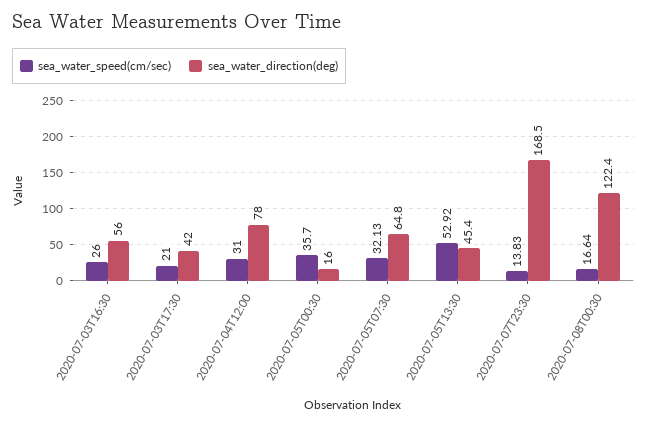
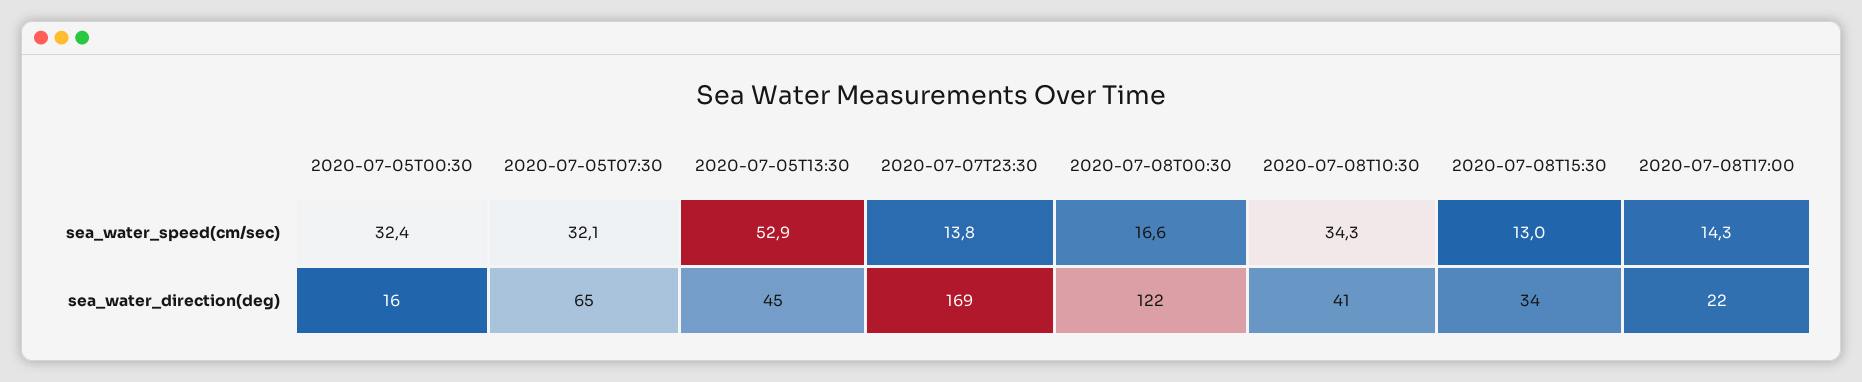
sea_water_speed(cm/sec), 2020-07-03T16:30: 26 -> none
sea_water_direction(deg), 2020-07-03T16:30: 56 -> none
sea_water_speed(cm/sec), 2020-07-03T17:30: 21 -> none
sea_water_direction(deg), 2020-07-03T17:30: 42 -> none
sea_water_speed(cm/sec), 2020-07-04T12:00: 31 -> none
sea_water_direction(deg), 2020-07-04T12:00: 78 -> none
sea_water_speed(cm/sec), 2020-07-05T00:30: 35.7 -> 32.4
sea_water_speed(cm/sec), 2020-07-08T10:30: none -> 34.3
sea_water_speed(cm/sec), 2020-07-08T15:30: none -> 13
sea_water_speed(cm/sec), 2020-07-08T17:00: none -> 14.3
sea_water_direction(deg), 2020-07-08T10:30: none -> 41
sea_water_direction(deg), 2020-07-08T15:30: none -> 34
sea_water_direction(deg), 2020-07-08T17:00: none -> 22

